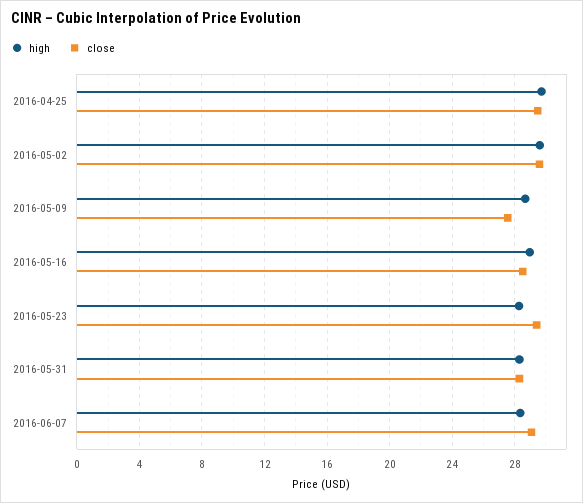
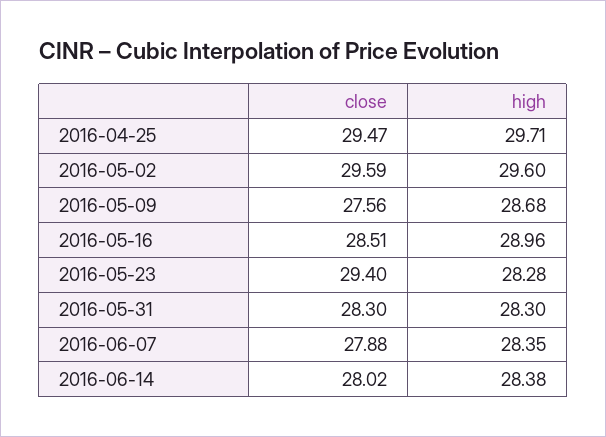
close, 2016-06-07: 29 -> 27.88
close, 2016-06-14: none -> 28.02
high, 2016-06-14: none -> 28.38

